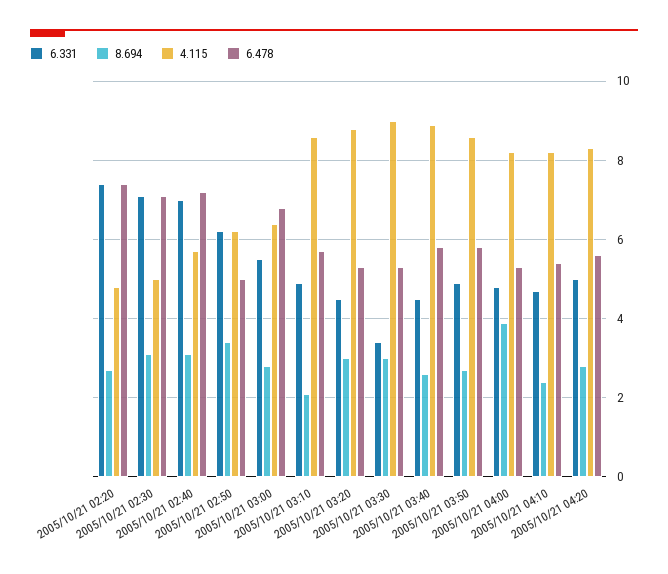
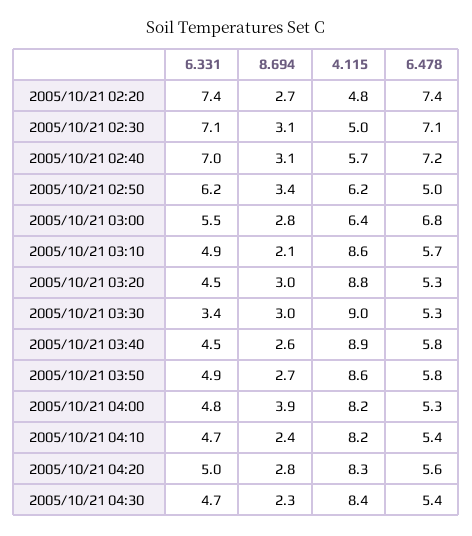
6.331, 2005/10/21 04:30: none -> 4.7
8.694, 2005/10/21 04:30: none -> 2.3
4.115, 2005/10/21 04:30: none -> 8.4
6.478, 2005/10/21 04:30: none -> 5.4

